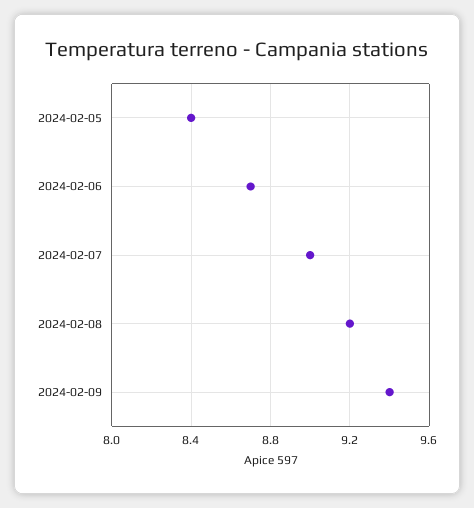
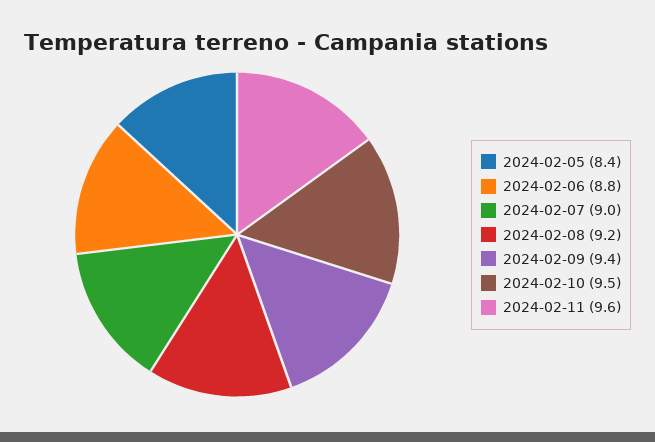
2024-02-06: 8.7 -> 8.8
2024-02-10: none -> 9.5
2024-02-11: none -> 9.6

